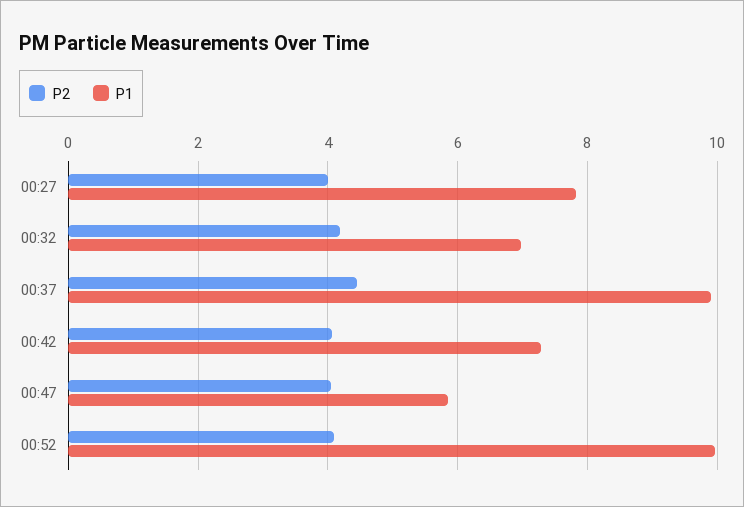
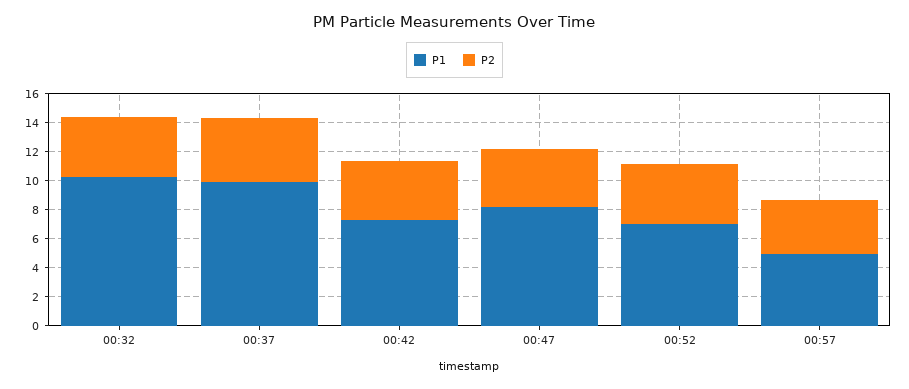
P2, 00:27: 4 -> none
P1, 00:27: 7.8 -> none
P1, 00:32: 7 -> 10
P1, 00:47: 5.8 -> 8
P1, 00:52: 10 -> 7
P1, 00:57: none -> 5
P2, 00:57: none -> 4

